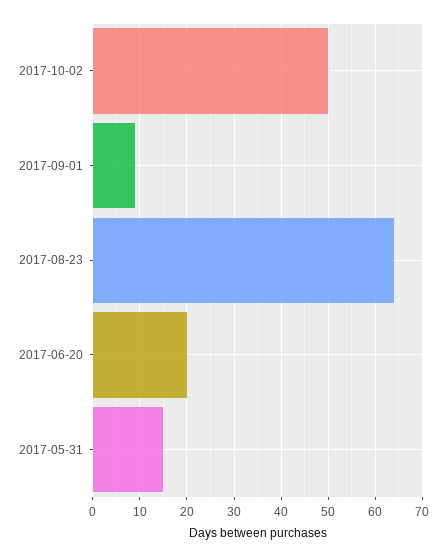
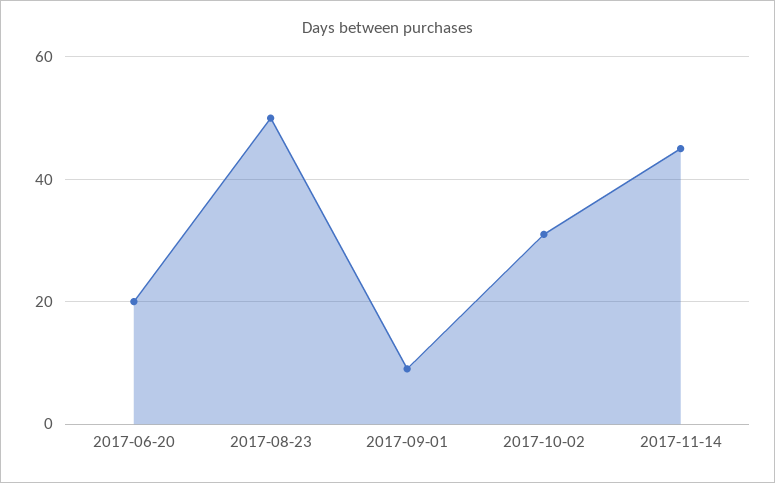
2017-10-02: 50 -> 30
2017-08-23: 65 -> 50
2017-05-31: 15 -> none
2017-11-14: none -> 45

